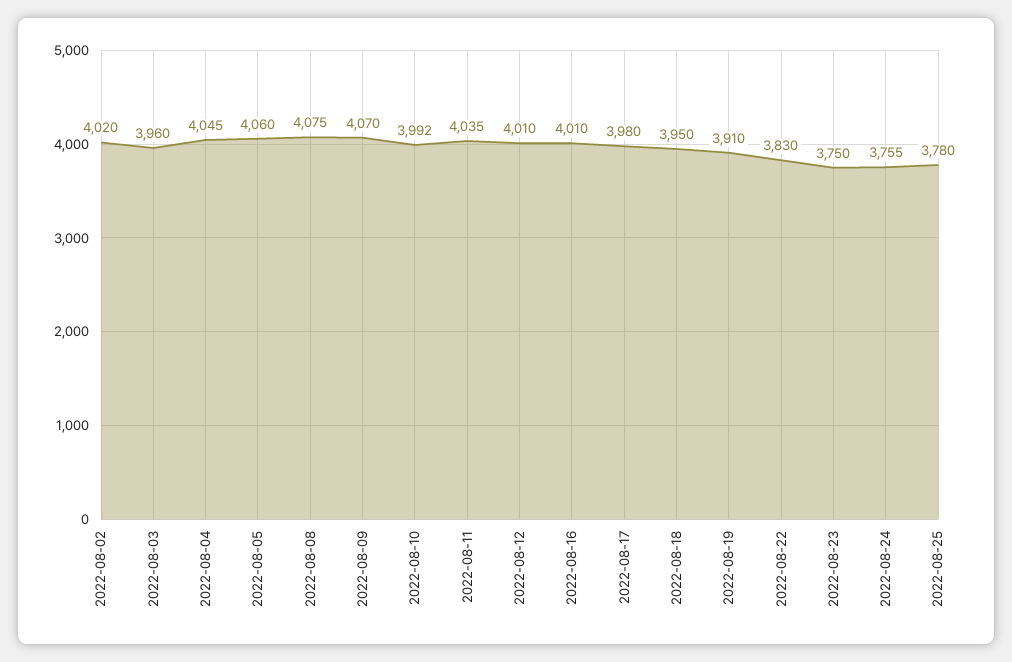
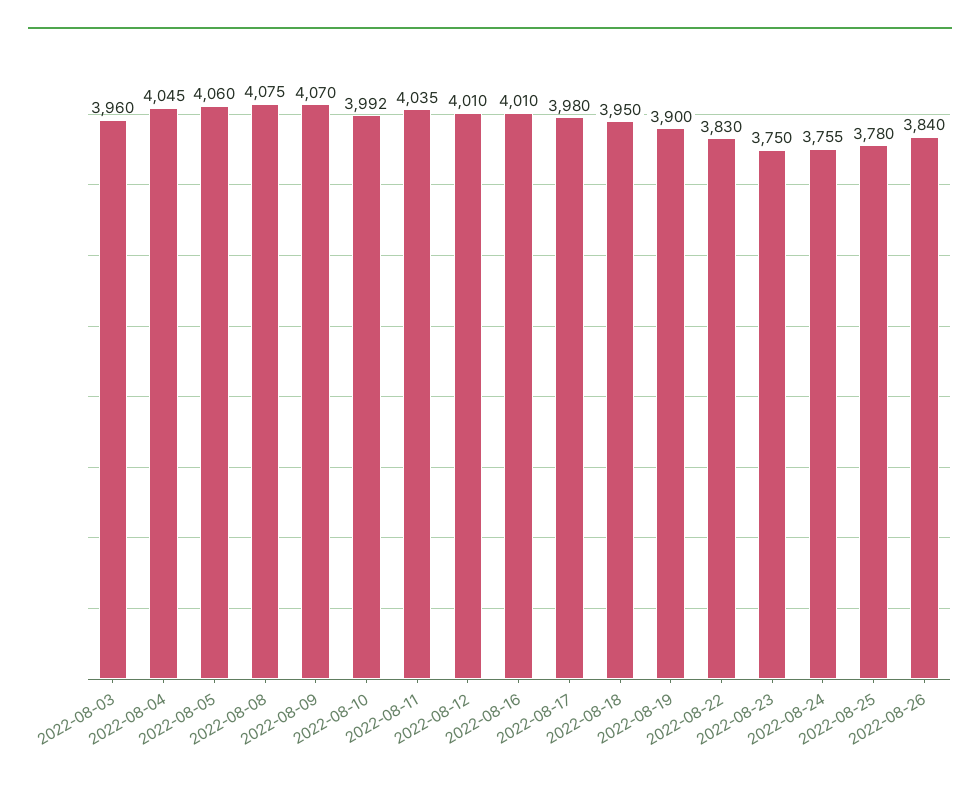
2022-08-02: 4020 -> none
2022-08-19: 3910 -> 3900
2022-08-26: none -> 3840

